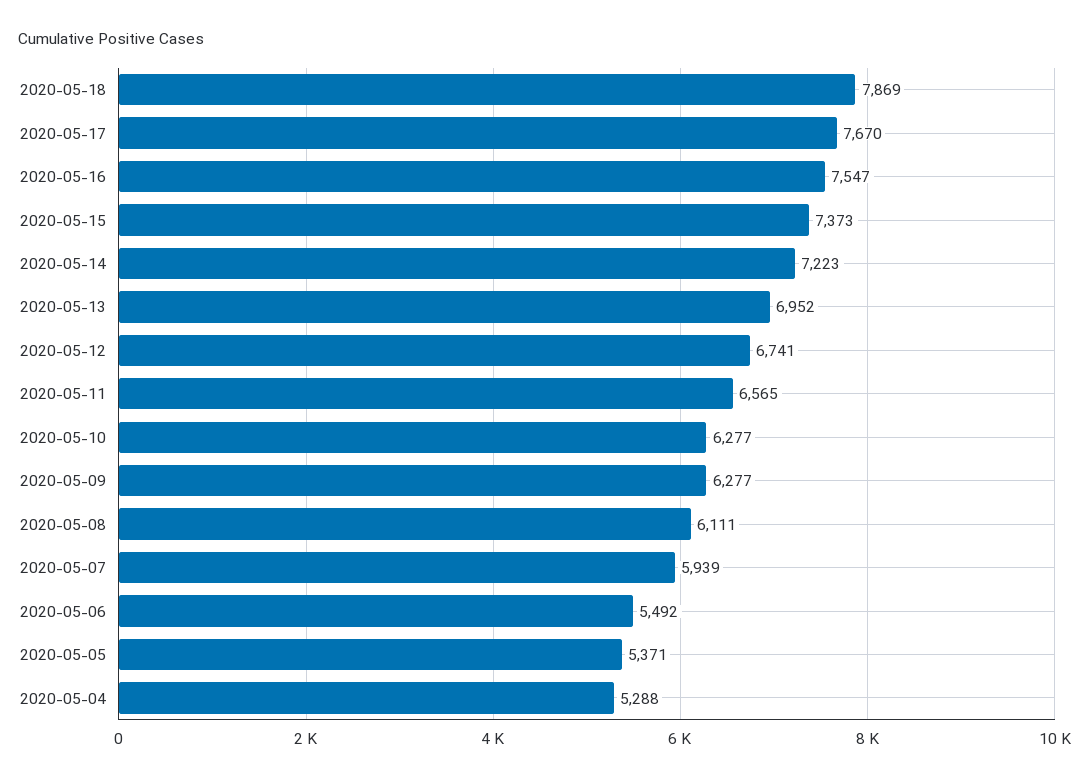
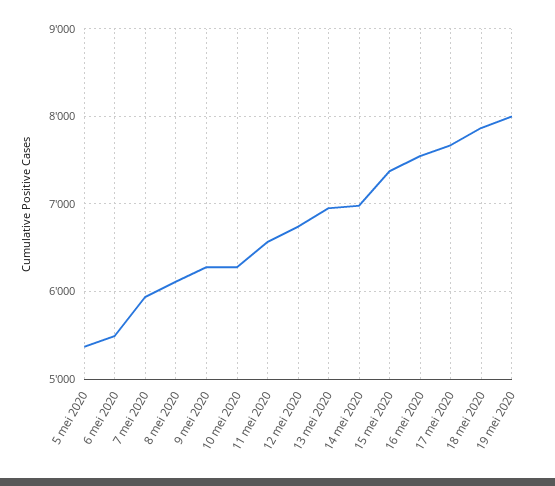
2020-05-14: 7223 -> 7000
2020-05-04: 5288 -> none
19 mei 2020: none -> 8000

